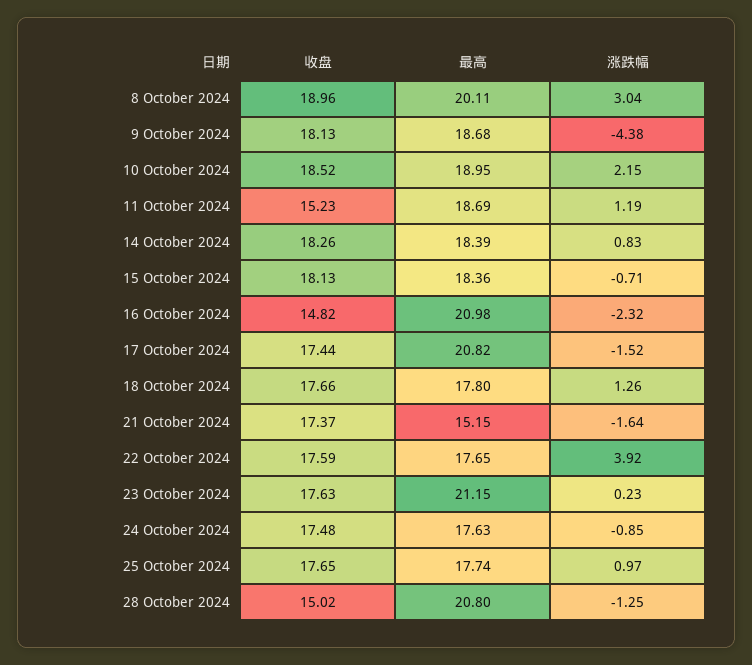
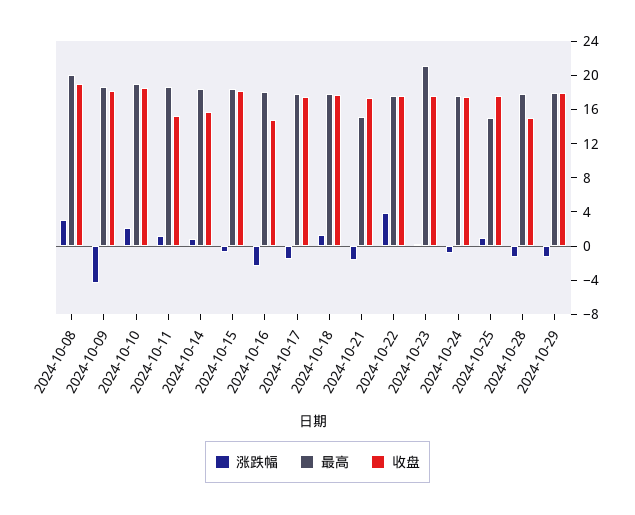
收盘, 14 October 2024: 18.26 -> 16
最高, 16 October 2024: 20.98 -> 18
最高, 17 October 2024: 20.82 -> 18
最高, 25 October 2024: 17.74 -> 15
最高, 28 October 2024: 20.8 -> 18
涨跌幅, 2024-10-29: none -> -1
最高, 2024-10-29: none -> 18
收盘, 2024-10-29: none -> 18

